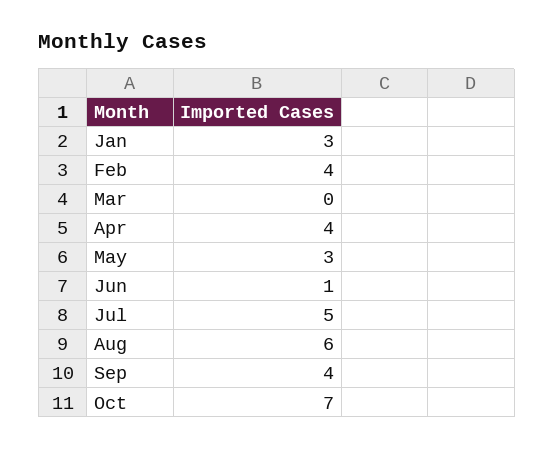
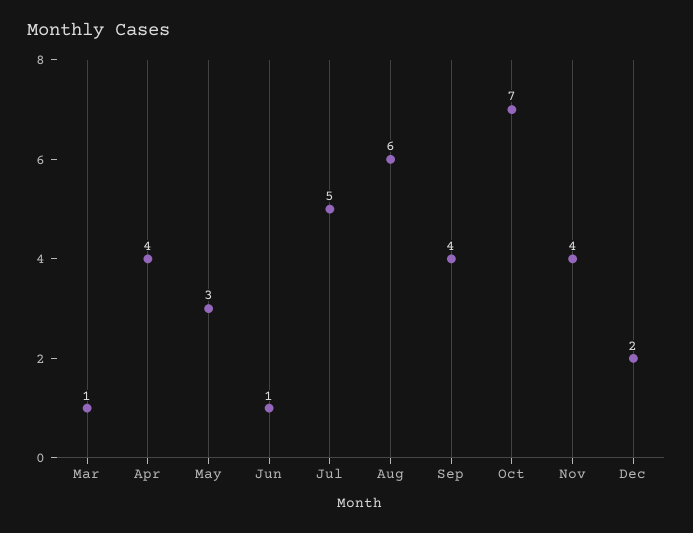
Jan: 3 -> none
Feb: 4 -> none
Mar: 0 -> 1
Nov: none -> 4
Dec: none -> 2

